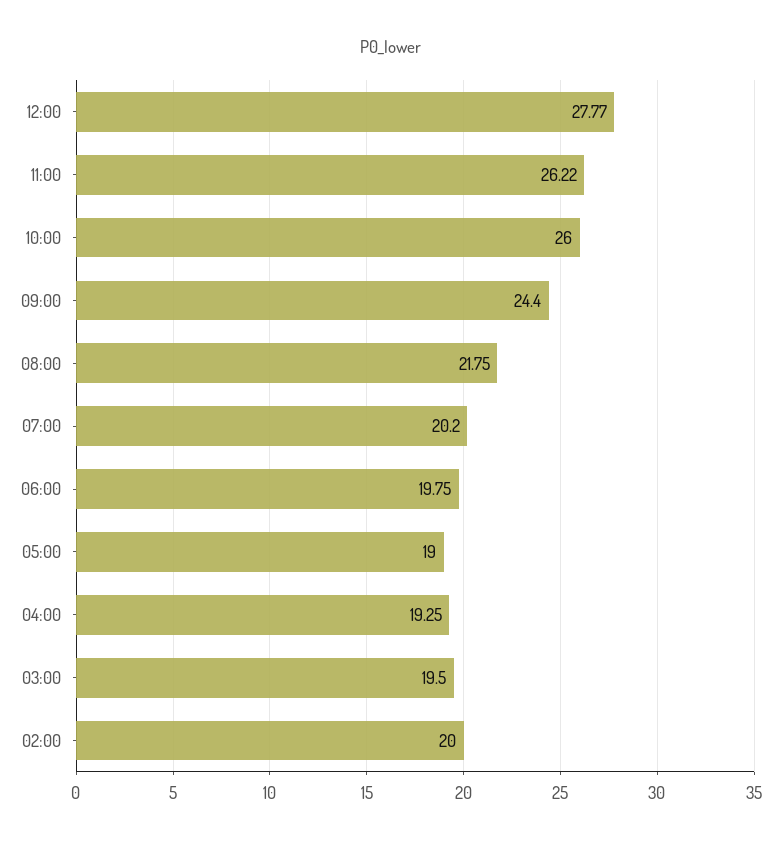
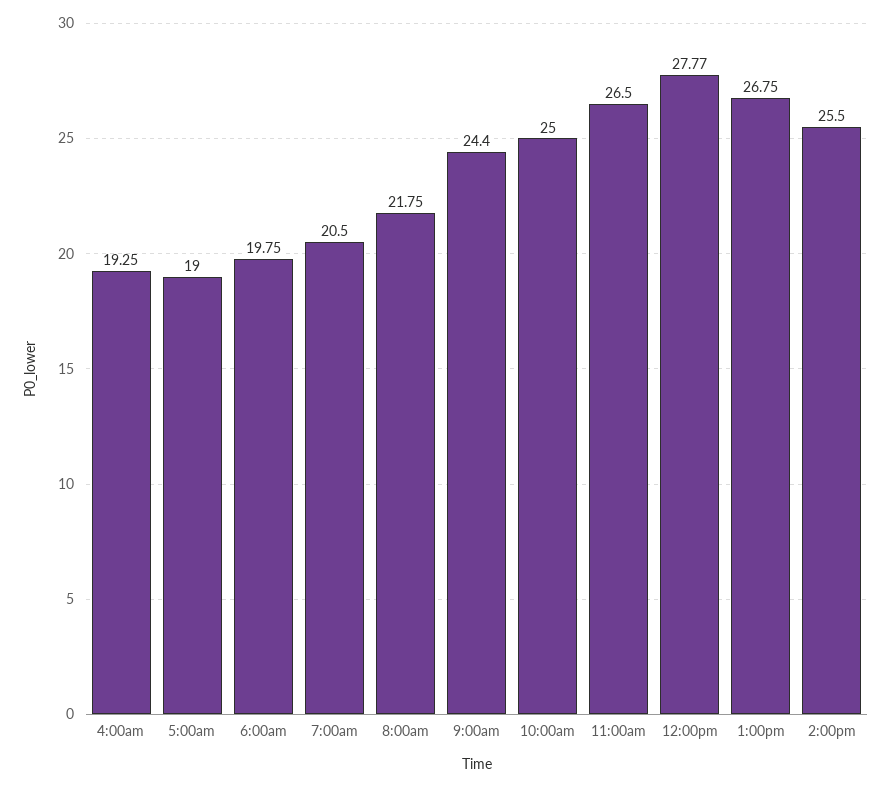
11:00: 26.22 -> 26.5
10:00: 26 -> 25
07:00: 20.2 -> 20.5
03:00: 19.5 -> none
02:00: 20 -> none
1:00pm: none -> 26.75
2:00pm: none -> 25.5

